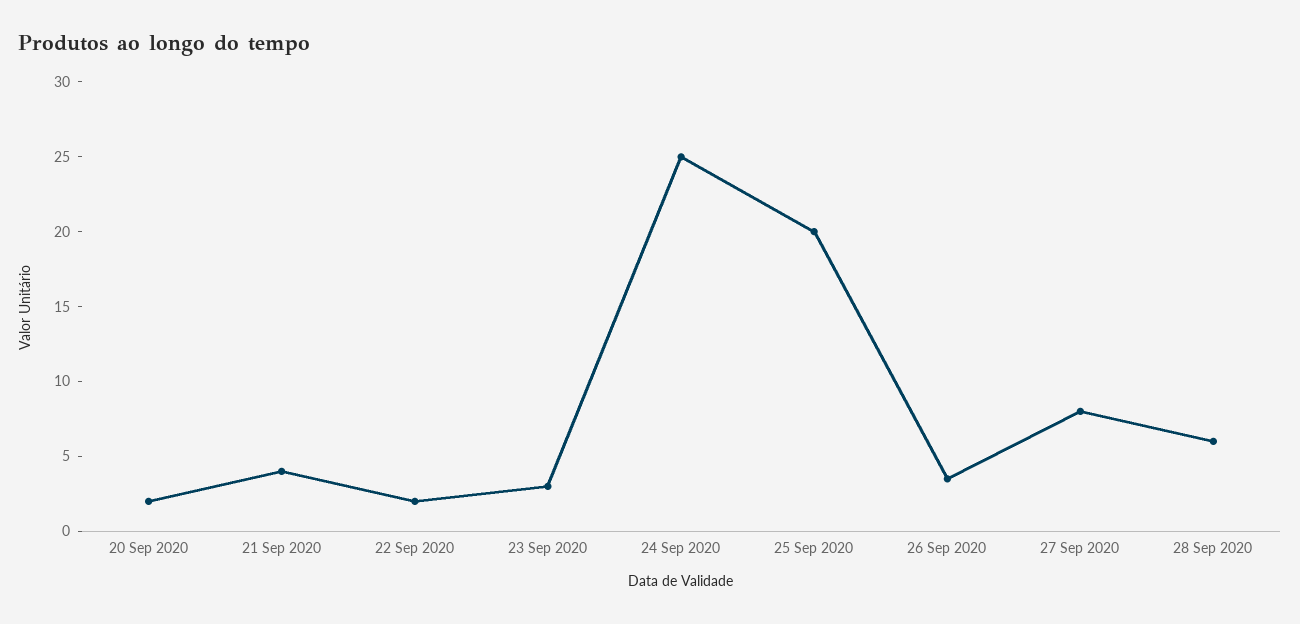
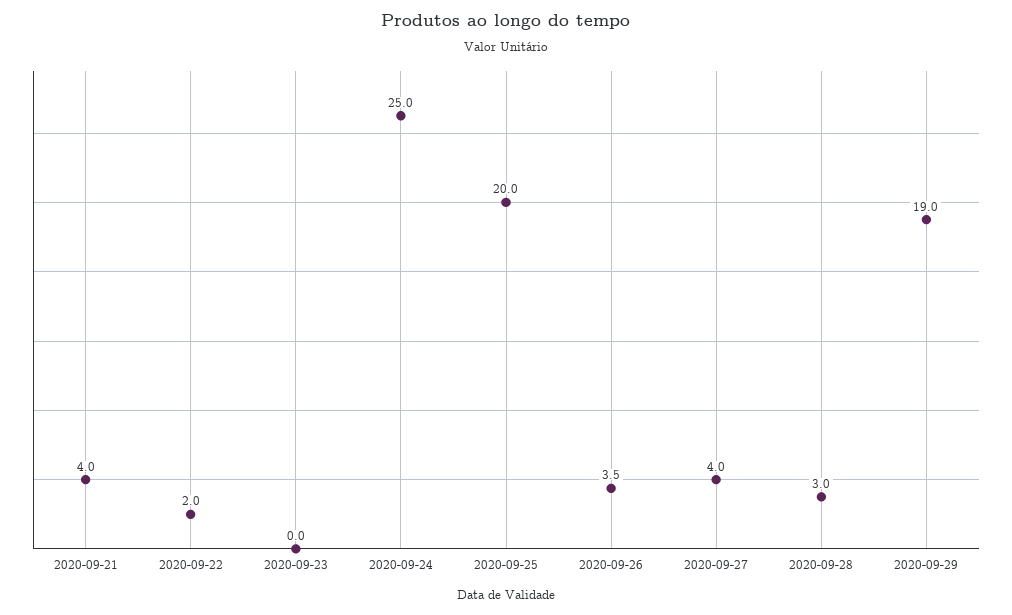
20 Sep 2020: 2 -> none
23 Sep 2020: 3 -> 0
27 Sep 2020: 8 -> 4
28 Sep 2020: 6 -> 3
2020-09-29: none -> 19

